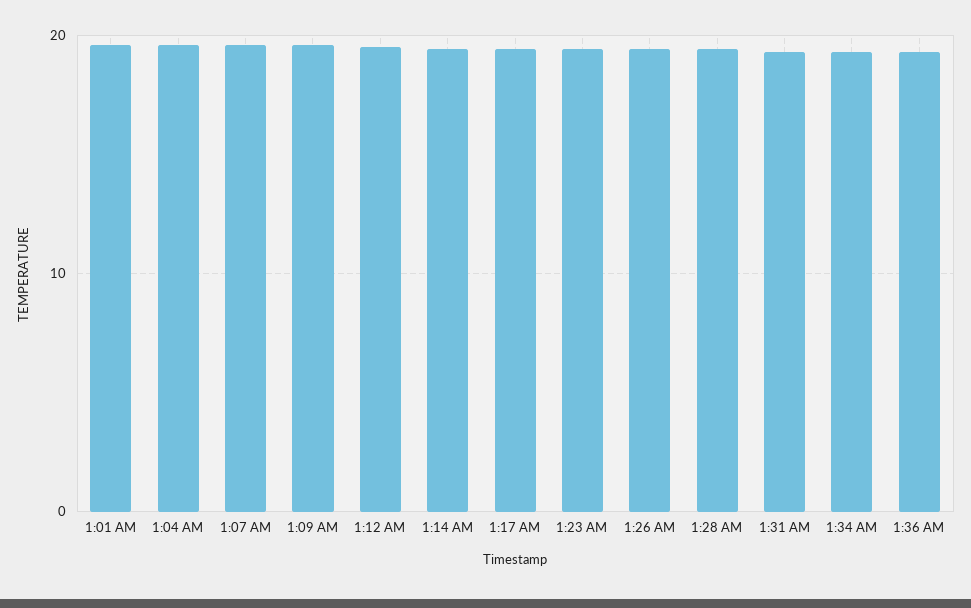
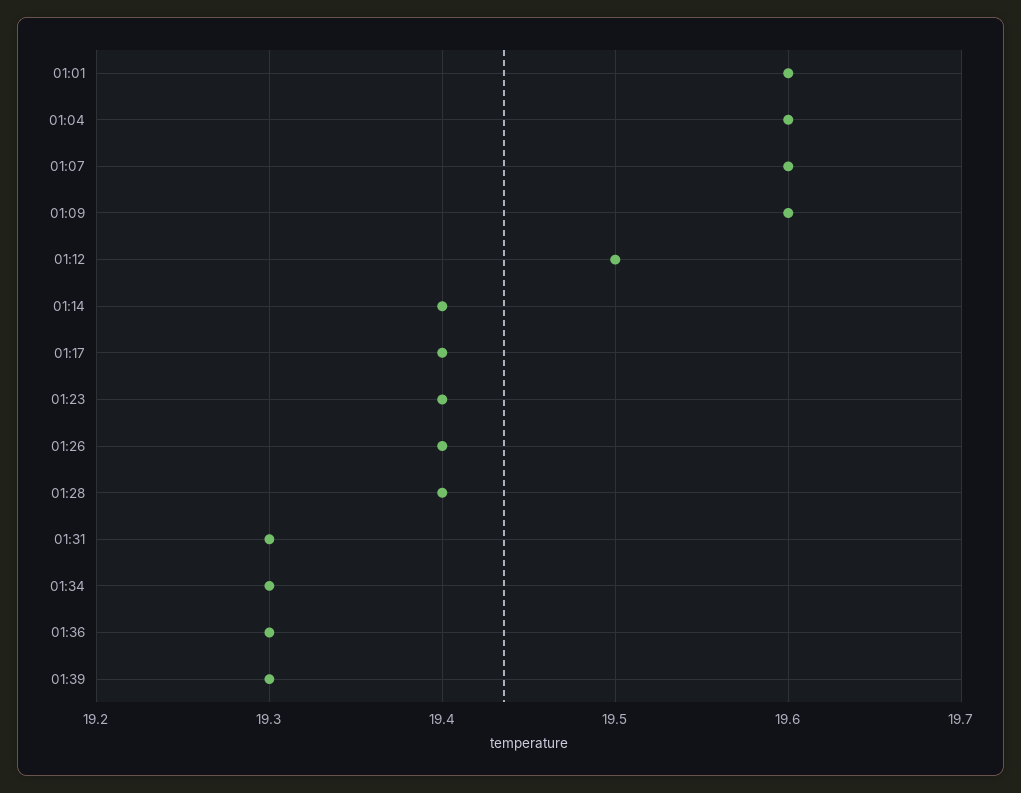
01:39: none -> 19.3

